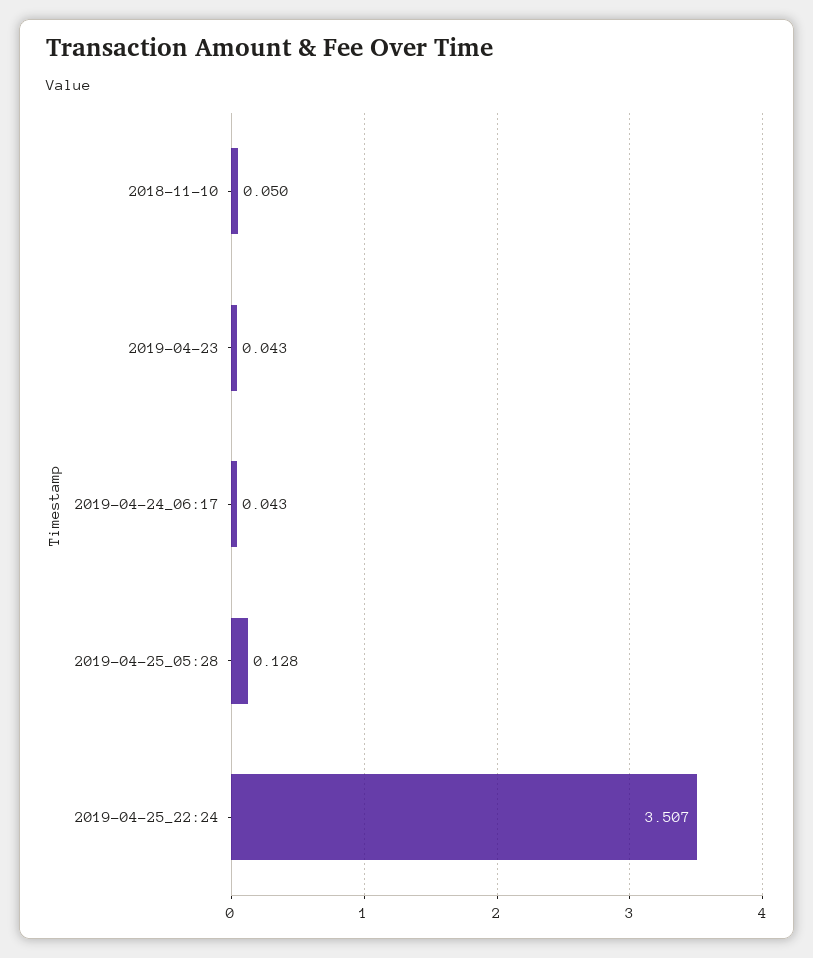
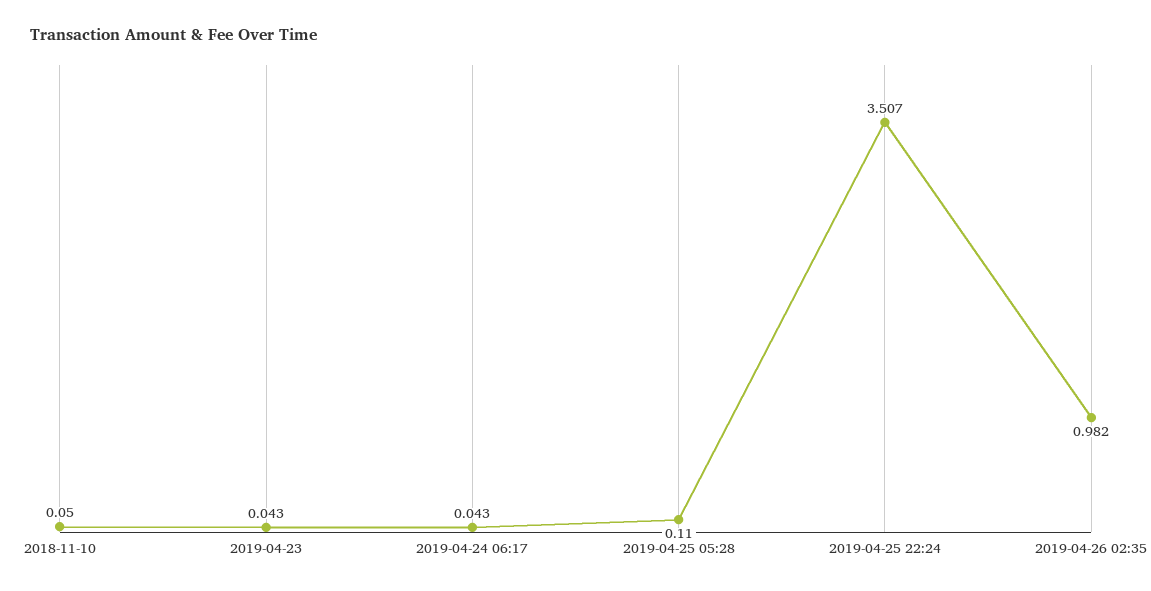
2019-04-25_05:28: 0.128 -> 0.11
2019-04-26 02:35: none -> 0.982

